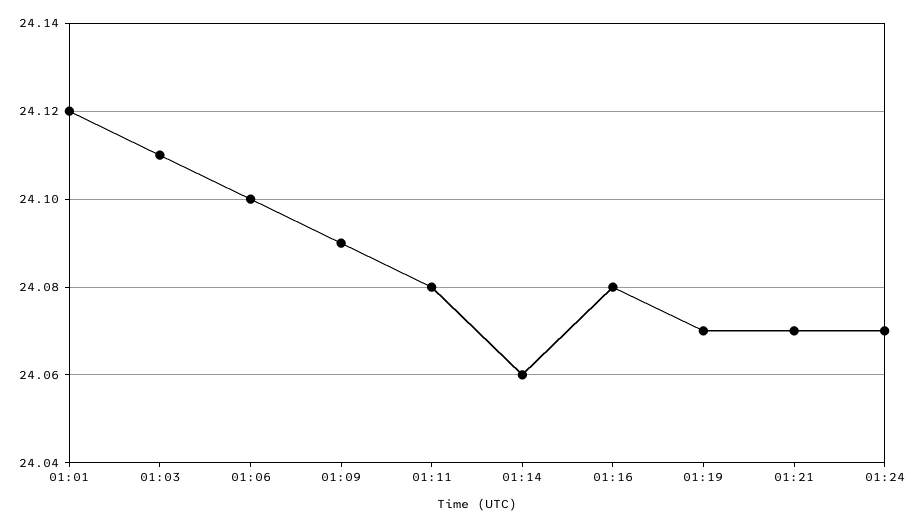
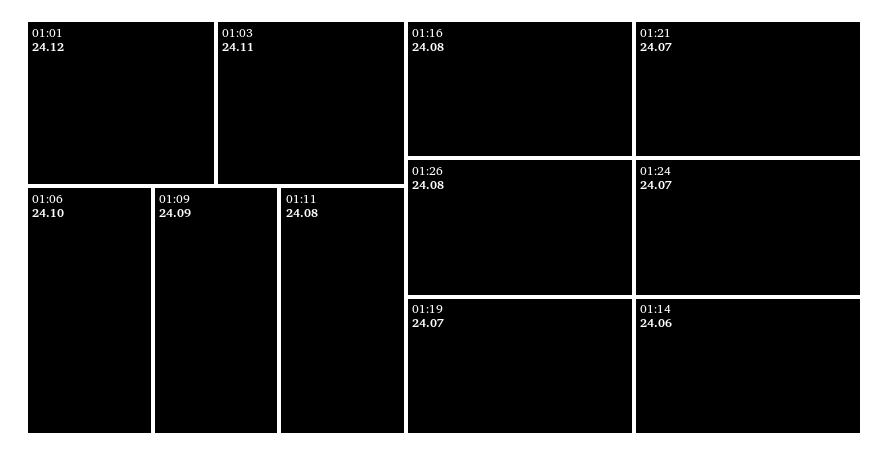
01:26: none -> 24.08

